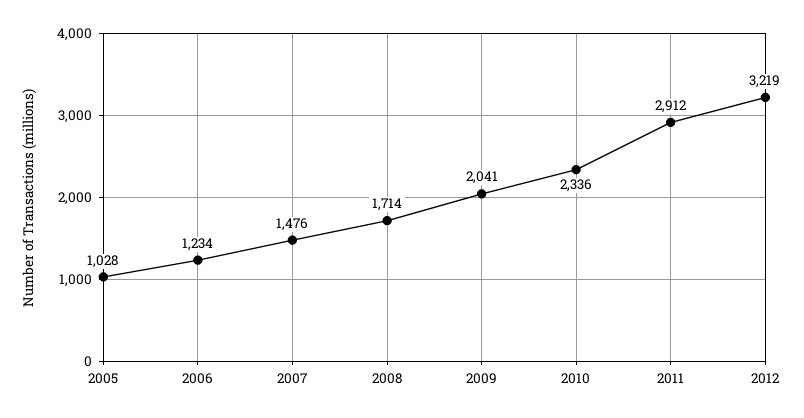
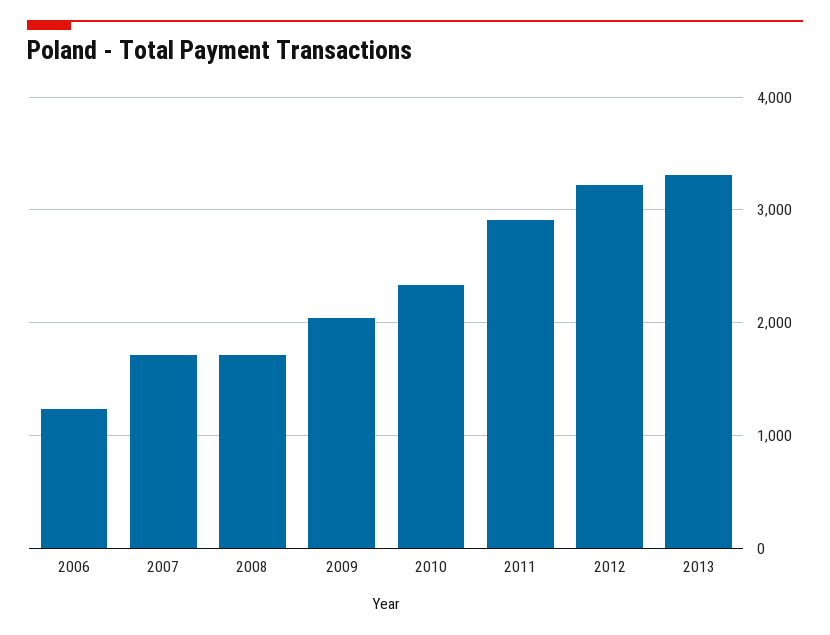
2005: 1028 -> none
2007: 1476 -> 1700
2013: none -> 3300

